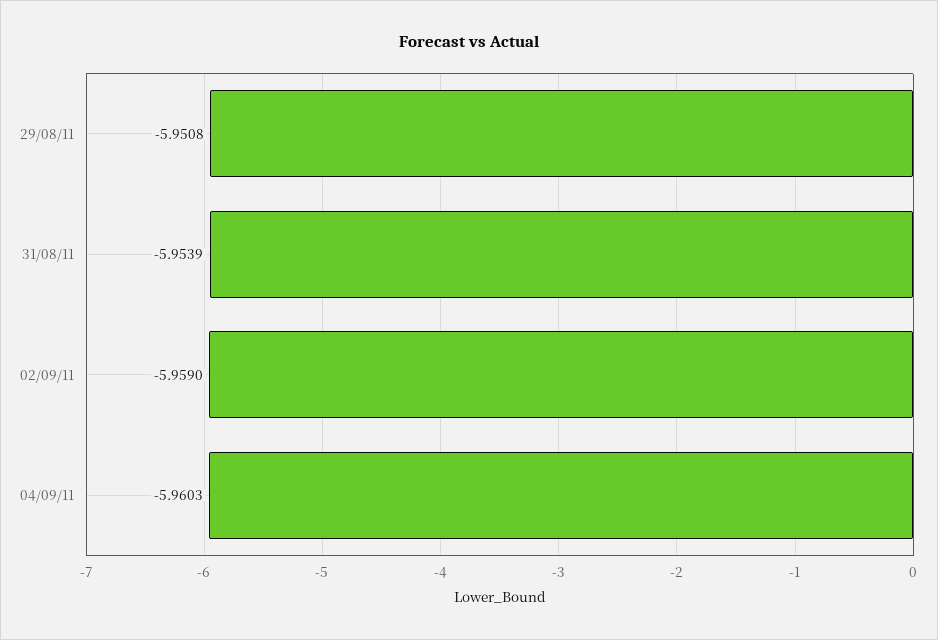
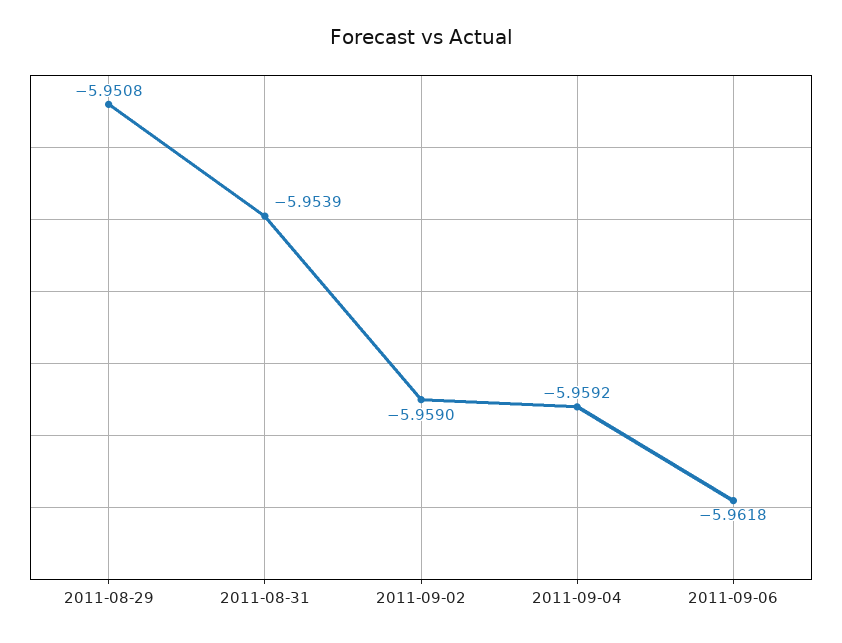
04/09/11: -5.9603 -> -5.9592
2011-09-06: none -> -5.9618

